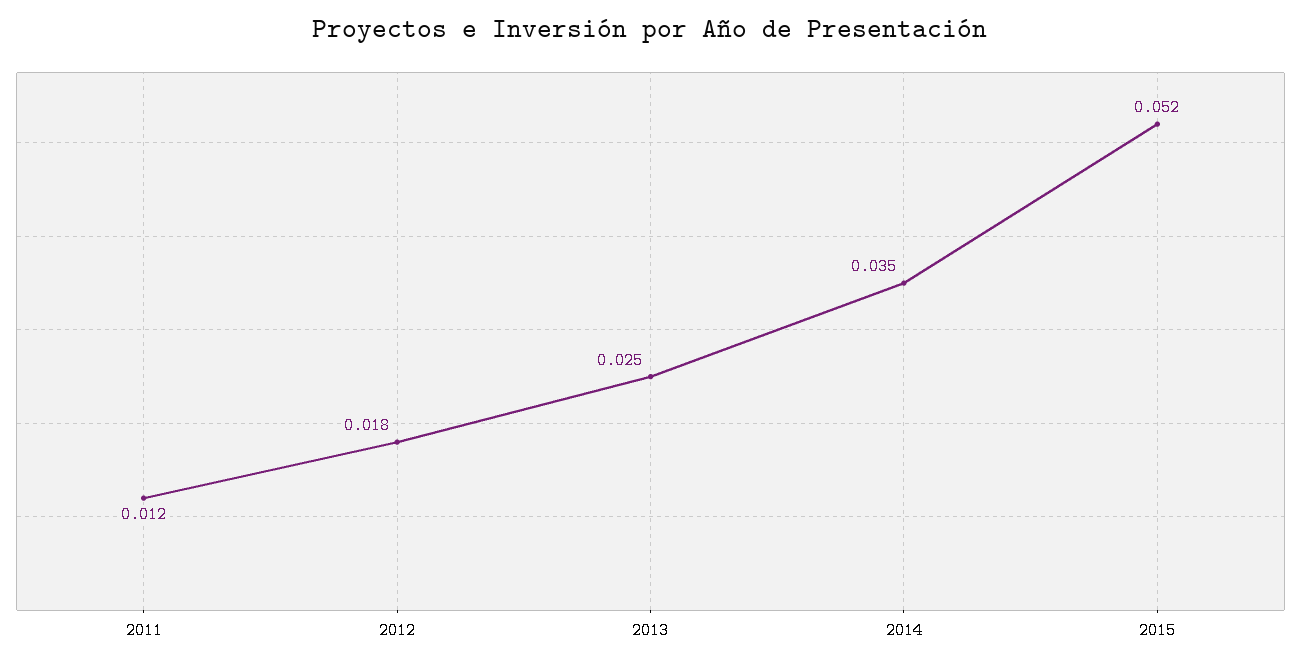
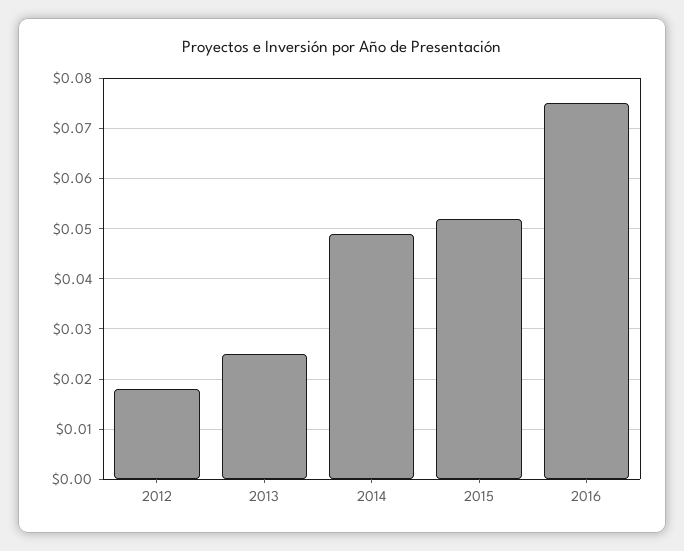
2011: 0.012 -> none
2014: 0.035 -> 0.05
2016: none -> 0.075

